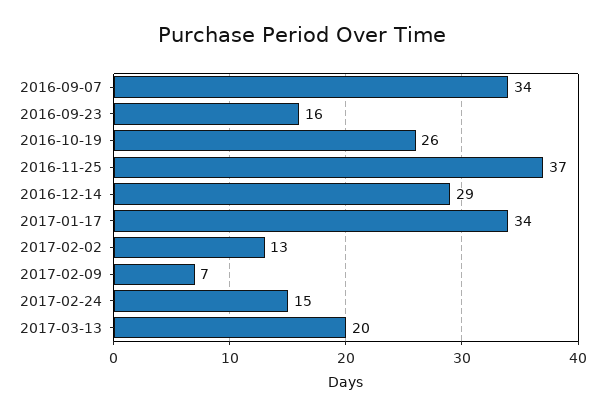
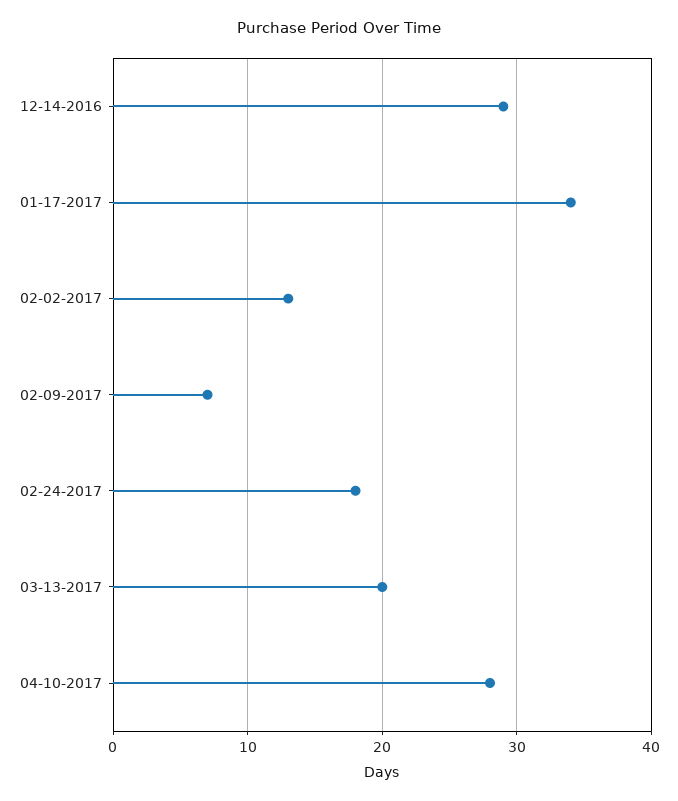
2016-09-07: 34 -> none
2016-09-23: 16 -> none
2016-10-19: 26 -> none
2016-11-25: 37 -> none
2017-02-24: 15 -> 18
04-10-2017: none -> 28

